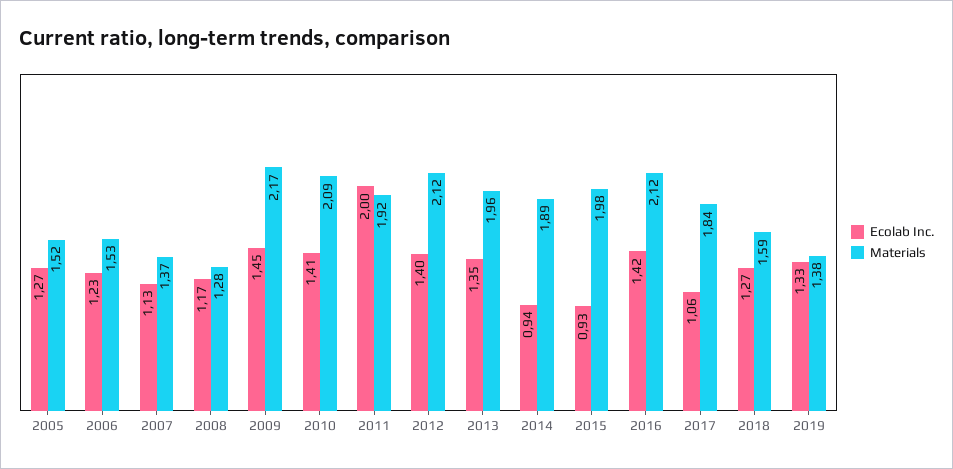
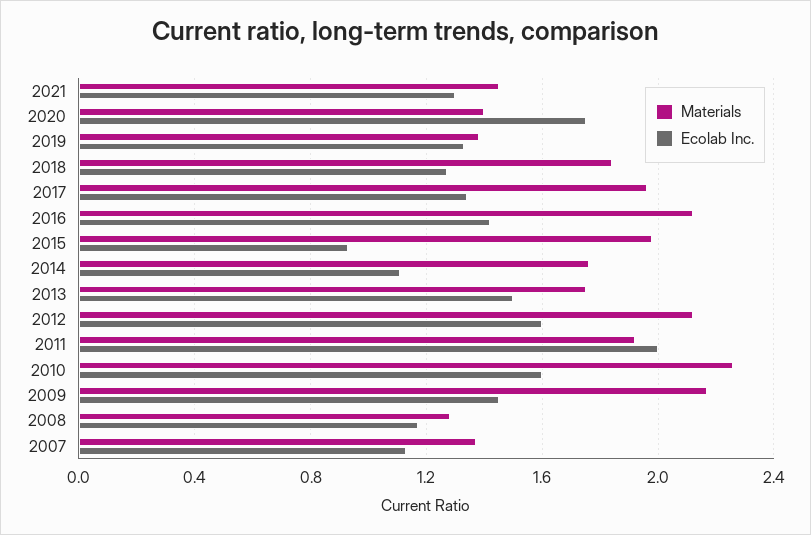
Ecolab Inc., 2005: 1.27 -> none
Materials, 2005: 1.52 -> none
Ecolab Inc., 2006: 1.23 -> none
Materials, 2006: 1.53 -> none
Ecolab Inc., 2010: 1.41 -> 1.6
Materials, 2010: 2.09 -> 2.25
Ecolab Inc., 2012: 1.4 -> 1.6
Ecolab Inc., 2013: 1.35 -> 1.5
Materials, 2013: 1.96 -> 1.75
Ecolab Inc., 2014: 0.94 -> 1.1
Materials, 2014: 1.89 -> 1.75
Ecolab Inc., 2017: 1.06 -> 1.35
Materials, 2017: 1.84 -> 1.95
Materials, 2018: 1.59 -> 1.85
Materials, 2021: none -> 1.45
Ecolab Inc., 2021: none -> 1.3
Materials, 2020: none -> 1.4
Ecolab Inc., 2020: none -> 1.75

